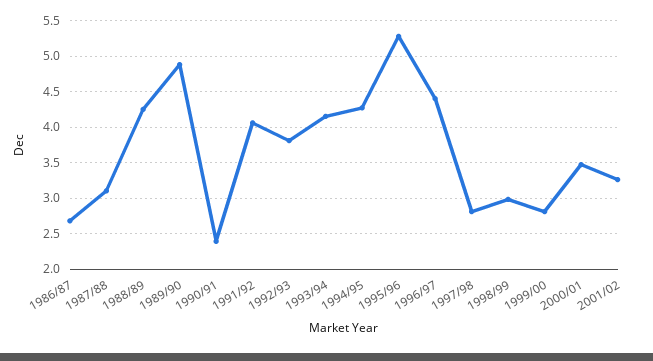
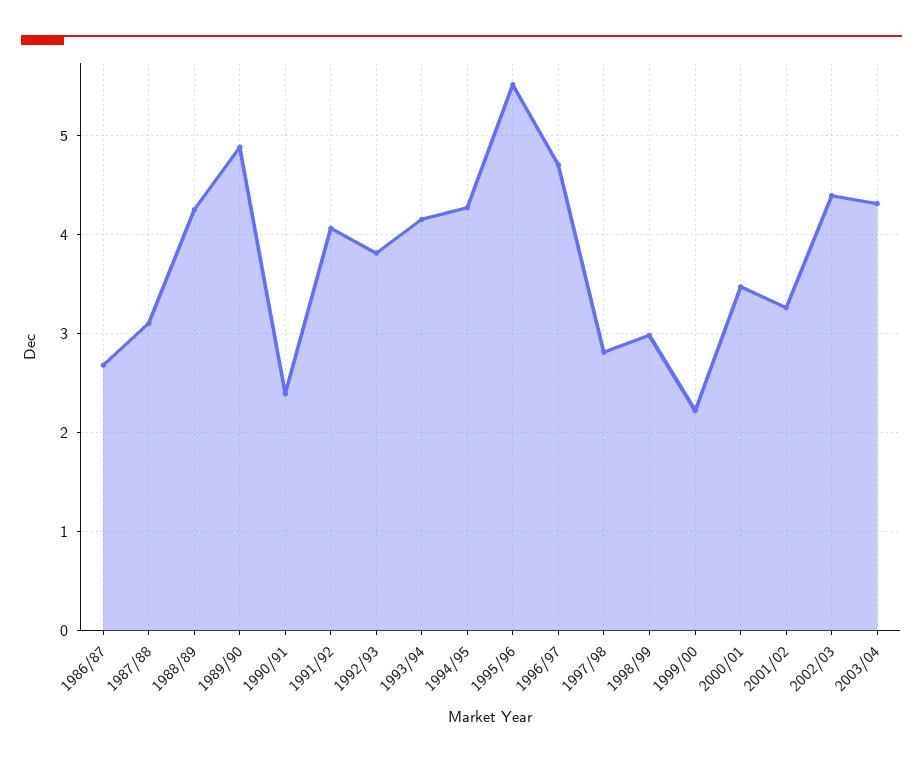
1995/96: 5.3 -> 5.5
1996/97: 4.4 -> 4.7
1999/00: 2.8 -> 2.2
2002/03: none -> 4.4
2003/04: none -> 4.3

